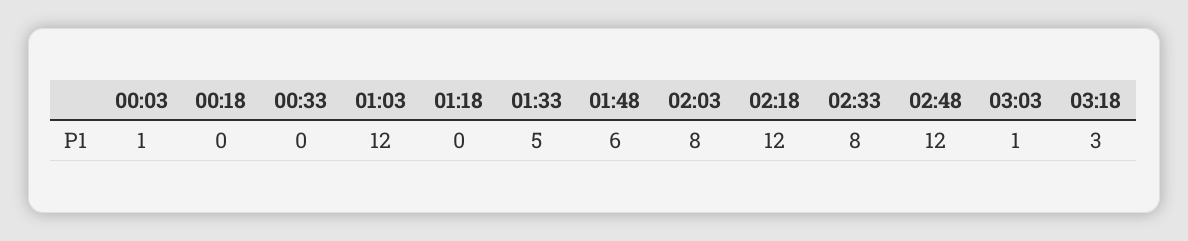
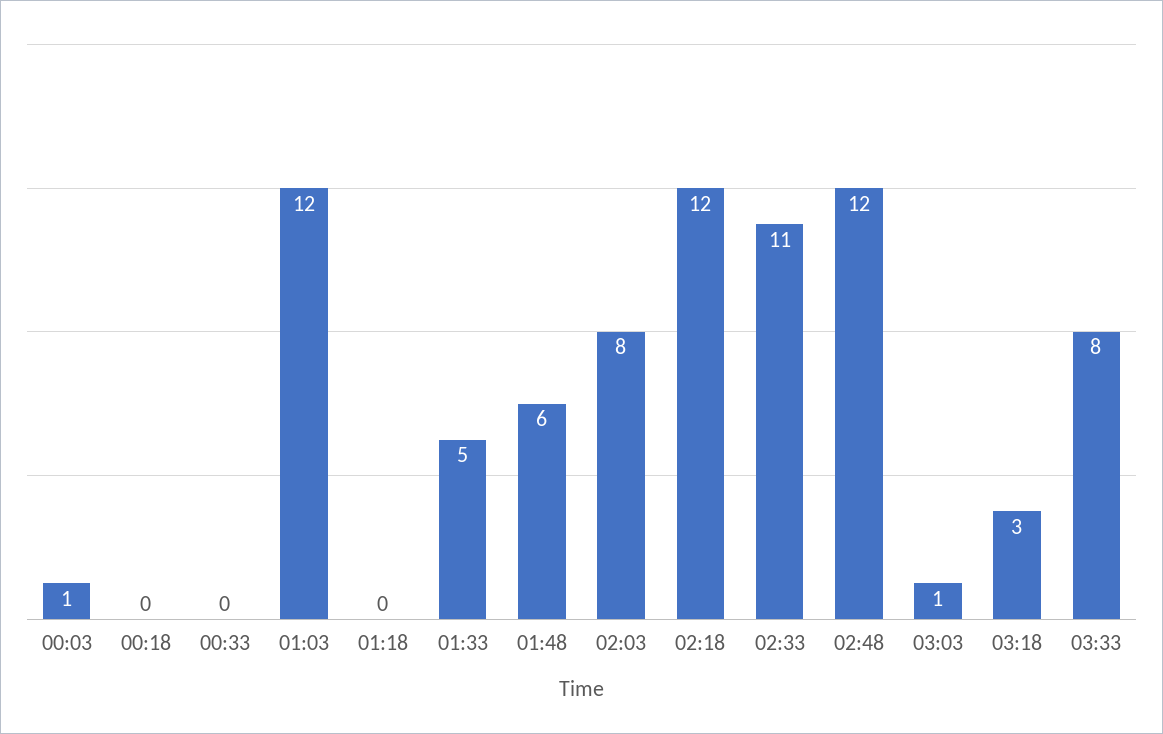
02:33: 8 -> 11
03:33: none -> 8

